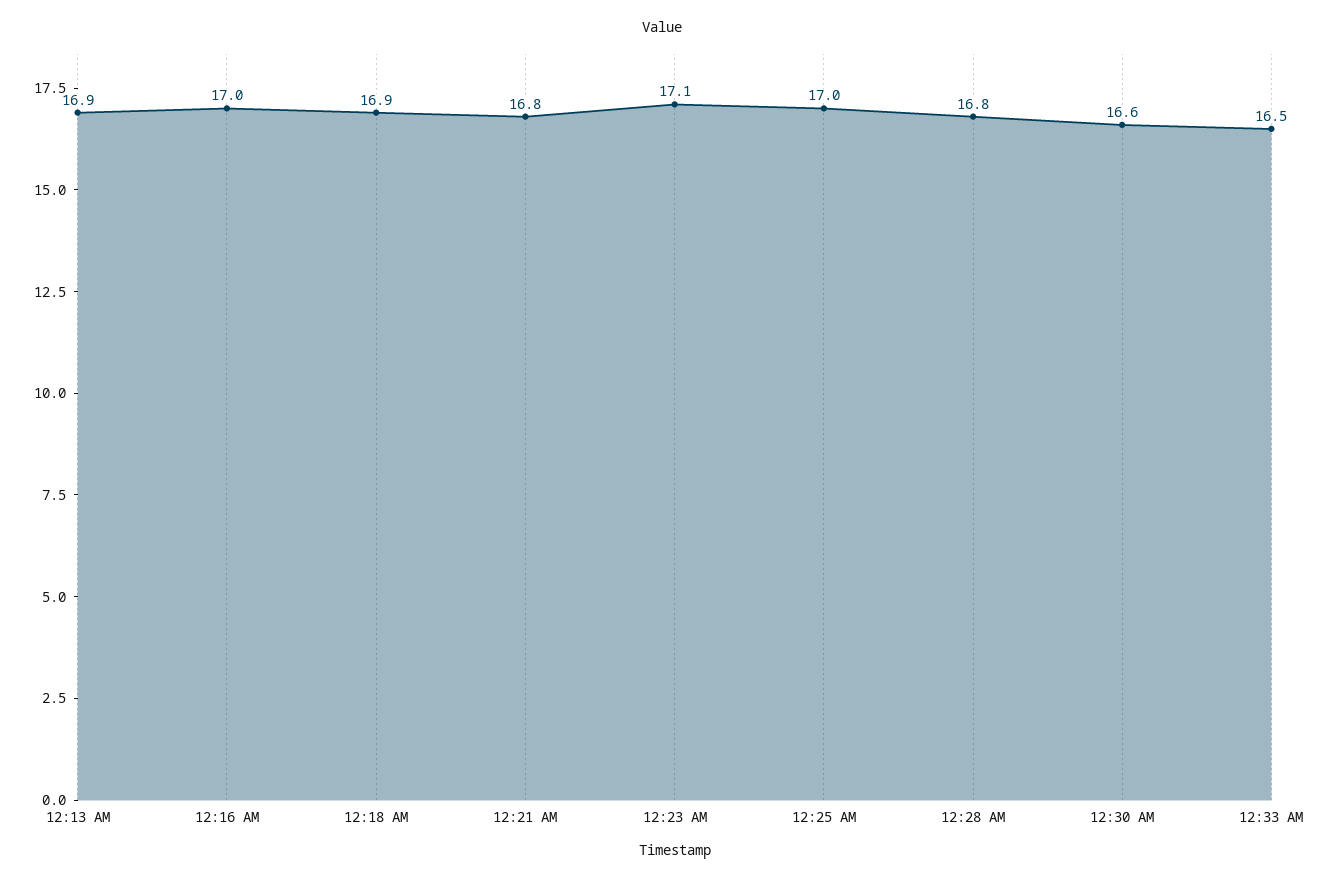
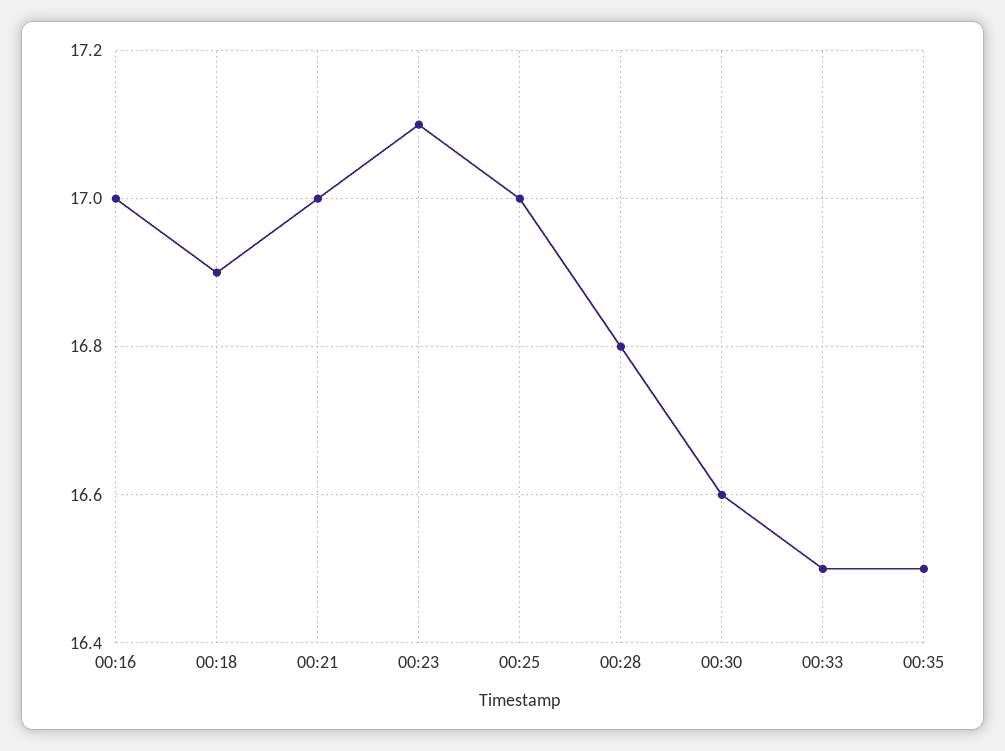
12:13 AM: 16.9 -> none
12:21 AM: 16.8 -> 17
00:35: none -> 16.5

